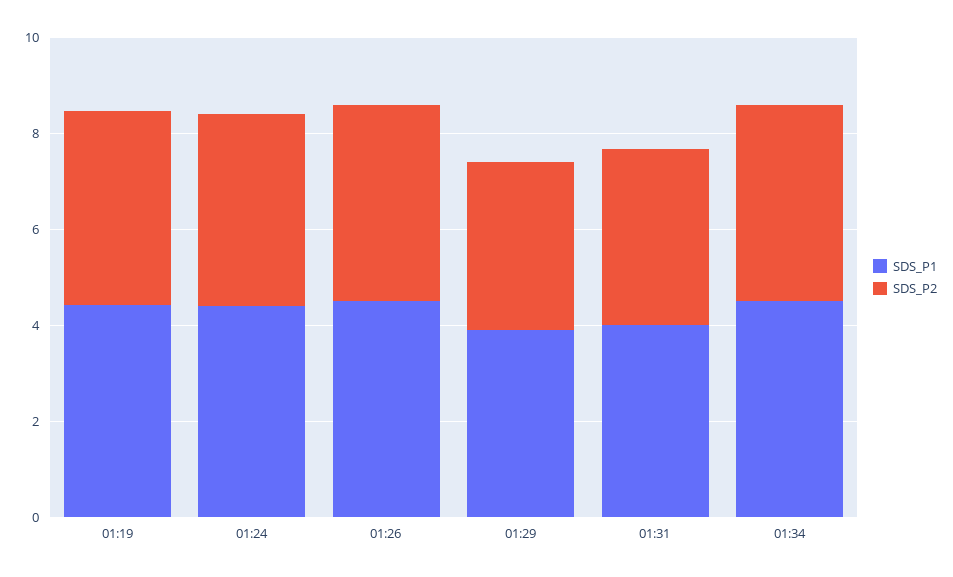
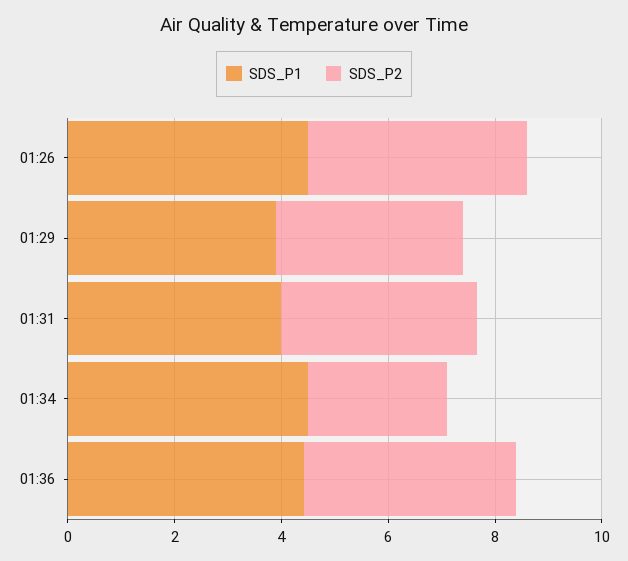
SDS_P1, 01:19: 4.5 -> none
SDS_P2, 01:19: 4 -> none
SDS_P1, 01:24: 4.5 -> none
SDS_P2, 01:24: 4 -> none
SDS_P2, 01:34: 4 -> 2.5
SDS_P1, 01:36: none -> 4.5
SDS_P2, 01:36: none -> 4

